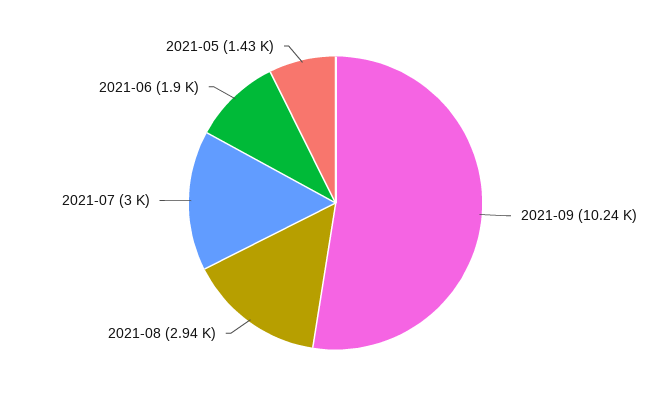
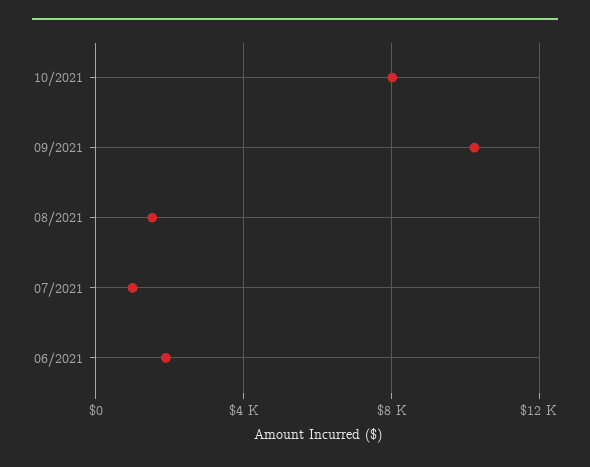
2021-08: 2940 -> 1500
2021-07: 3000 -> 1000
2021-05: 1430 -> none
10/2021: none -> 8000

